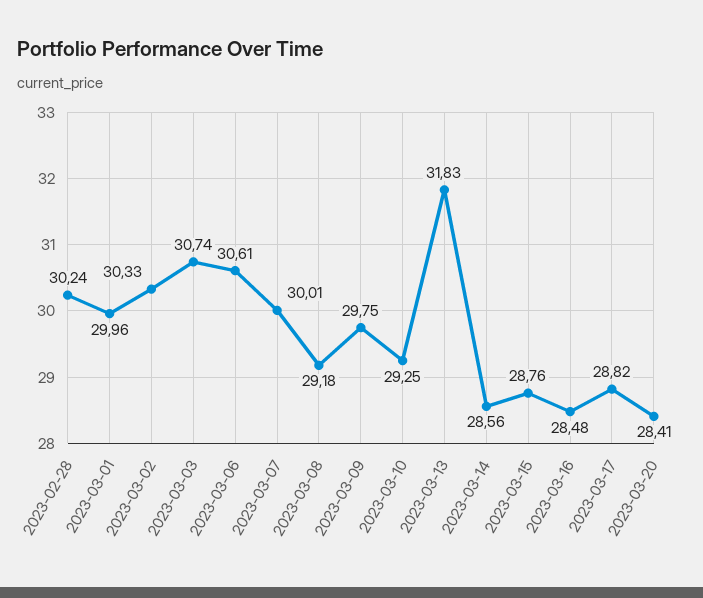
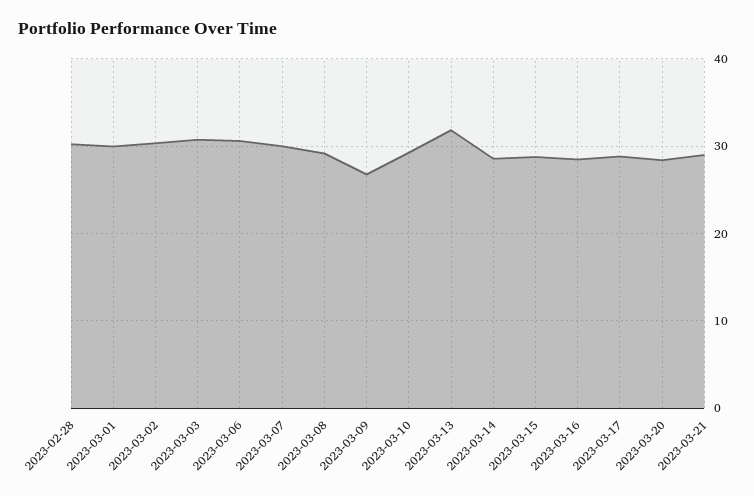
2023-03-09: 29.75 -> 27
2023-03-21: none -> 29

